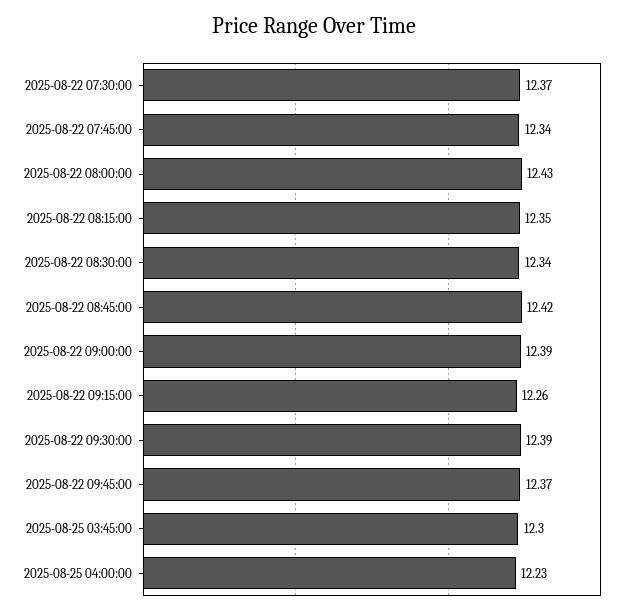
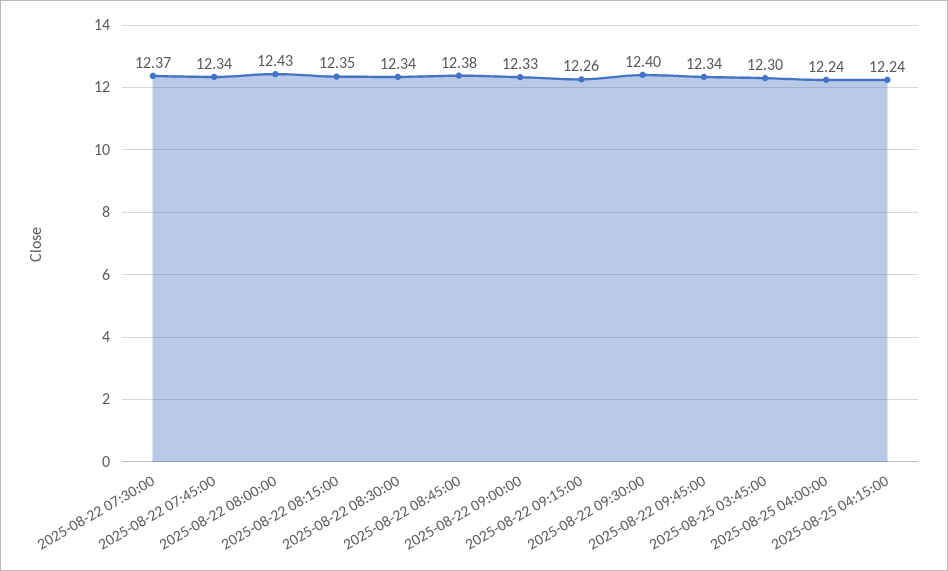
2025-08-22 08:45:00: 12.42 -> 12.38
2025-08-22 09:00:00: 12.39 -> 12.33
2025-08-22 09:30:00: 12.39 -> 12.4
2025-08-22 09:45:00: 12.37 -> 12.34
2025-08-25 04:00:00: 12.23 -> 12.24
2025-08-25 04:15:00: none -> 12.24

